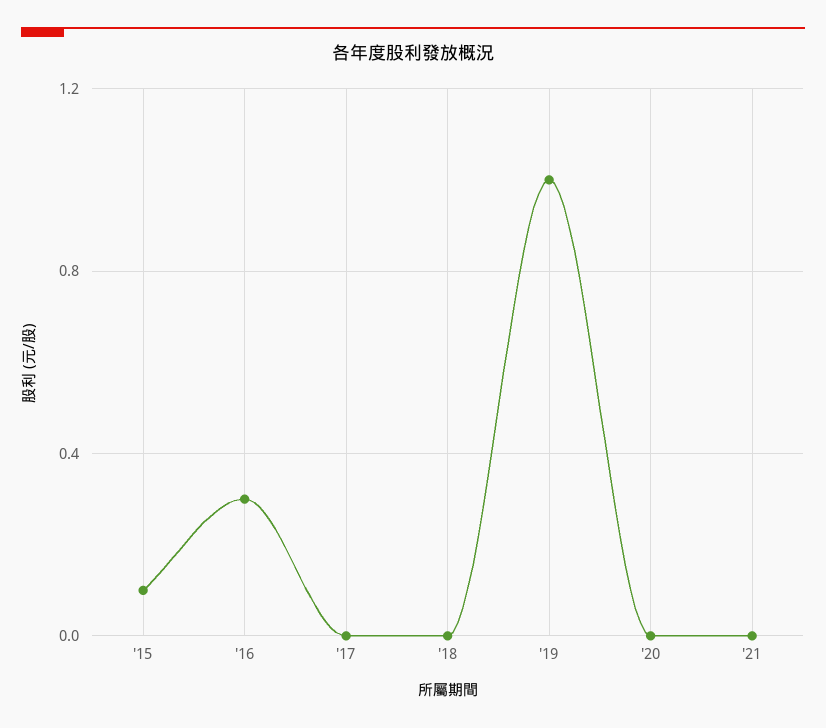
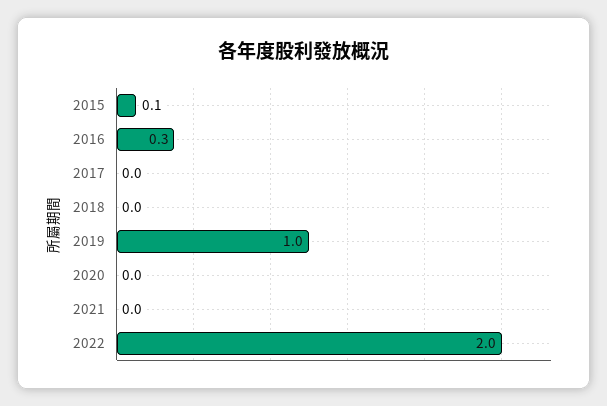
2022: none -> 2

